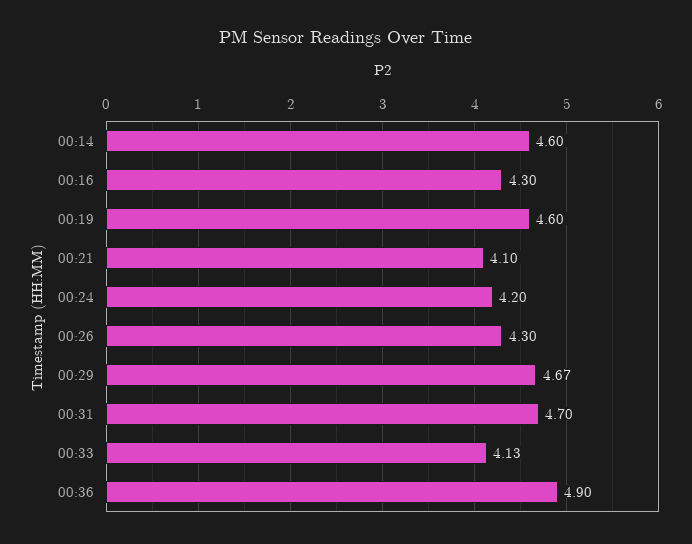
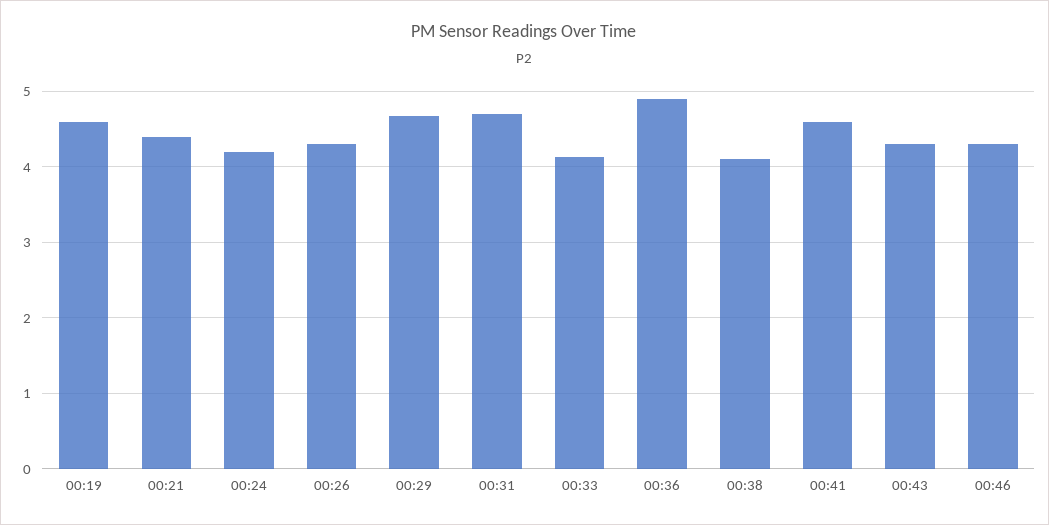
00:14: 4.6 -> none
00:16: 4.3 -> none
00:21: 4.1 -> 4.4
00:38: none -> 4.1
00:41: none -> 4.6
00:43: none -> 4.3
00:46: none -> 4.3

